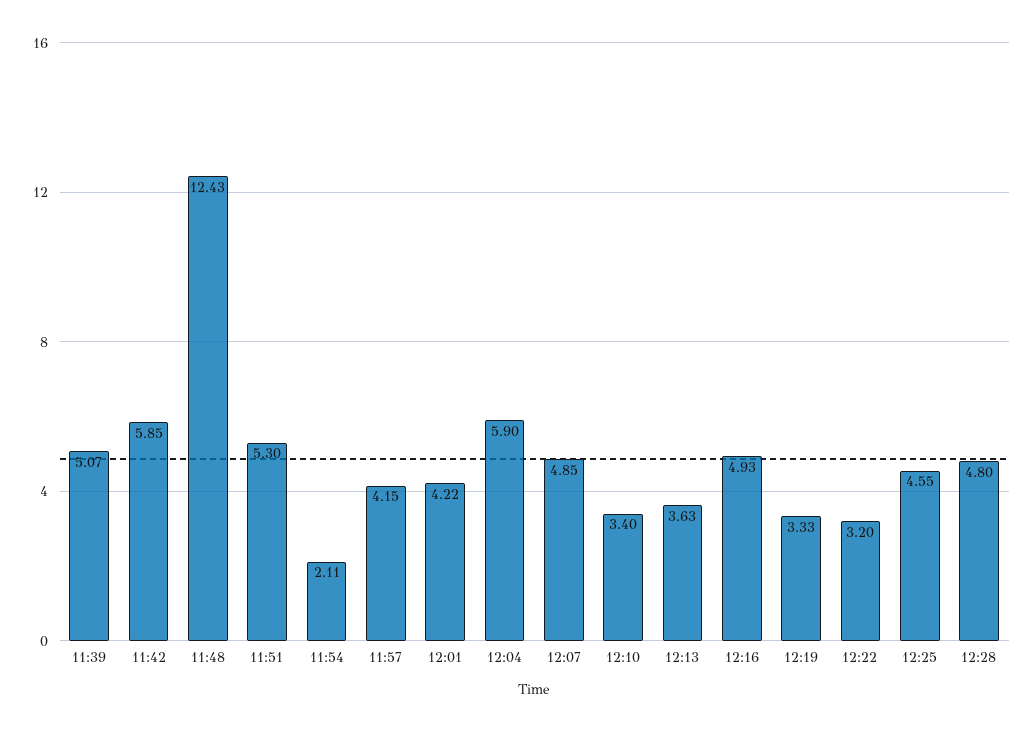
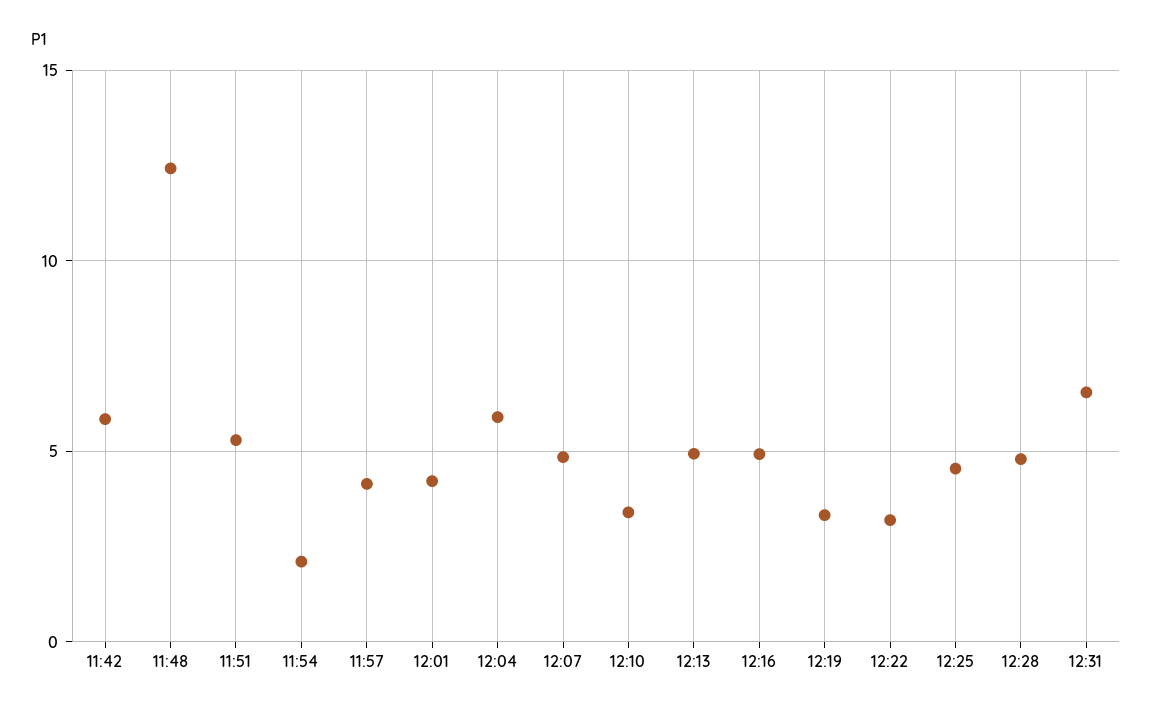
11:39: 5.07 -> none
12:13: 3.63 -> 5
12:31: none -> 6.5

